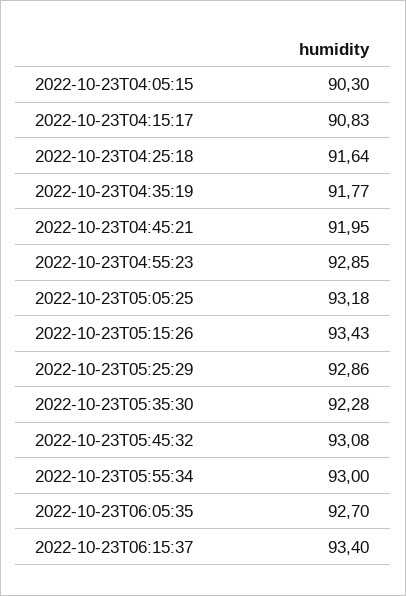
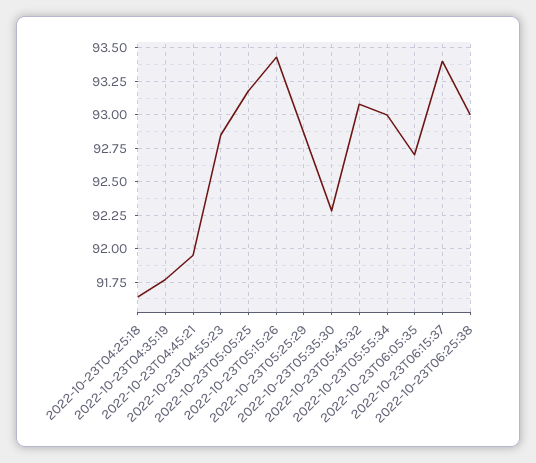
2022-10-23T04:05:15: 90.3 -> none
2022-10-23T04:15:17: 90.83 -> none
2022-10-23T06:25:38: none -> 93

